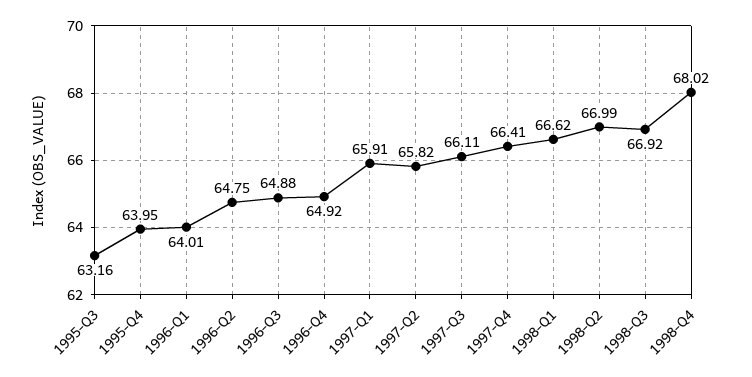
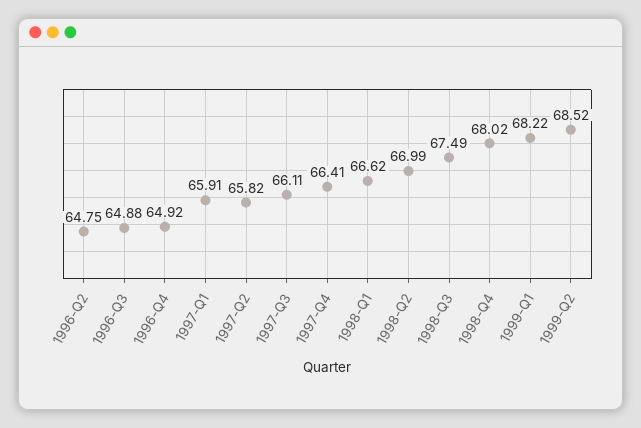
1995-Q3: 63.16 -> none
1995-Q4: 63.95 -> none
1996-Q1: 64.01 -> none
1998-Q3: 66.92 -> 67.49
1999-Q1: none -> 68.22
1999-Q2: none -> 68.52

